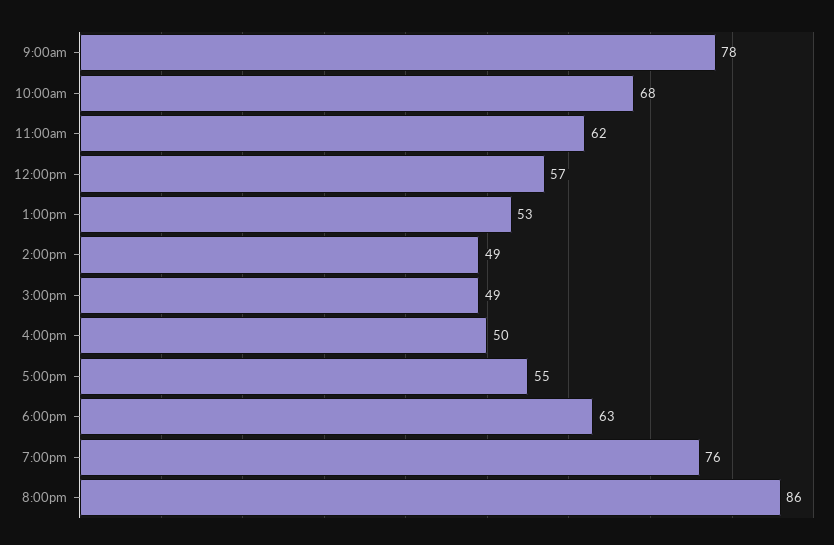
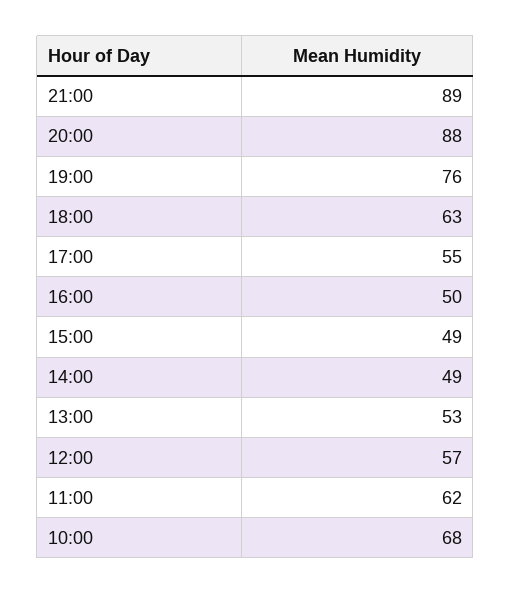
9:00am: 78 -> none
8:00pm: 86 -> 88
21:00: none -> 89

